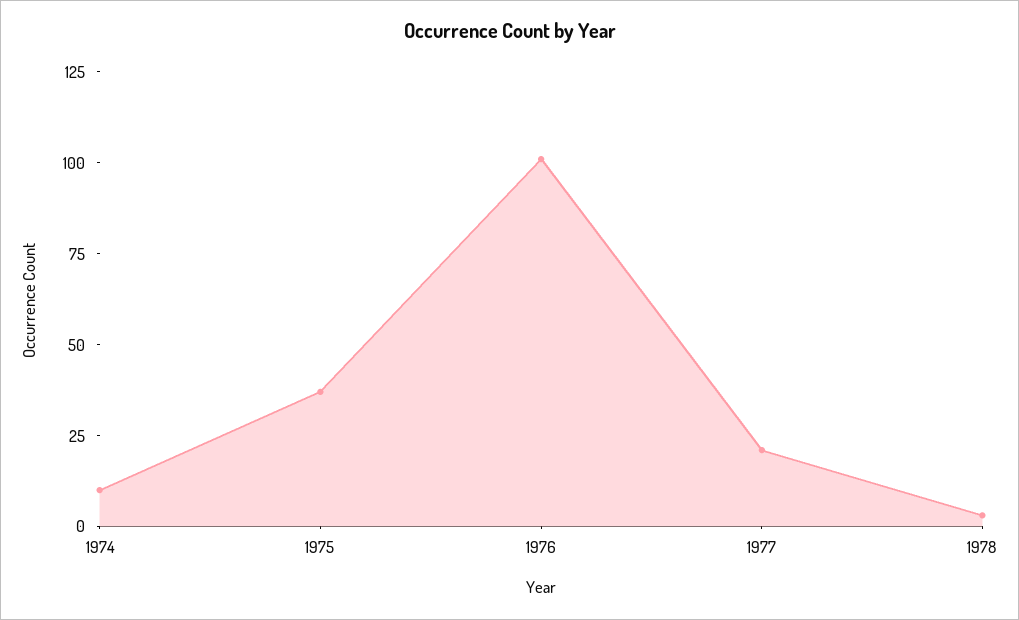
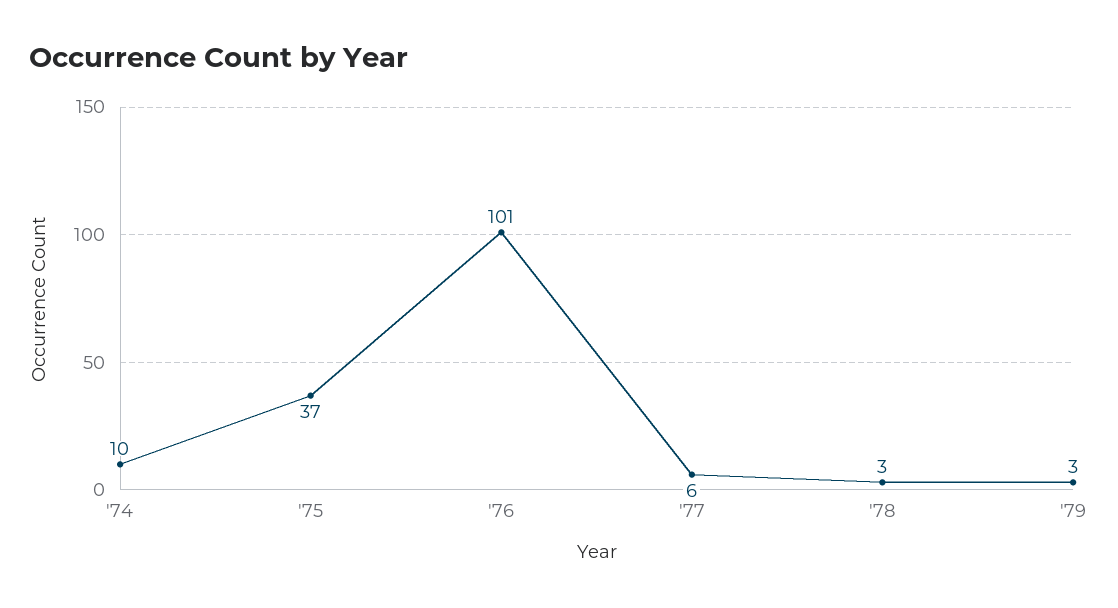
1977: 20 -> 6
'79: none -> 3

